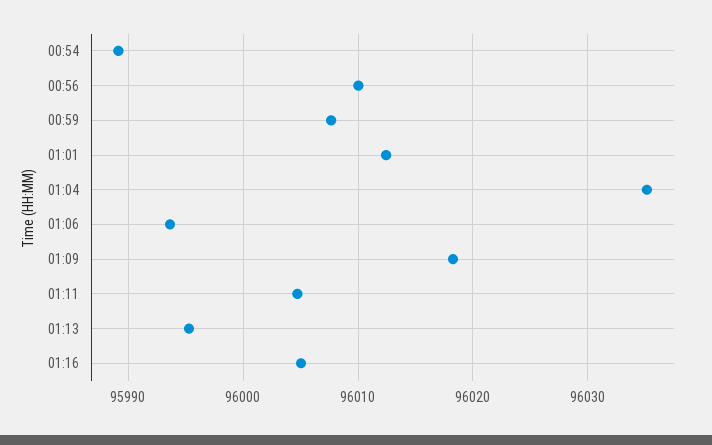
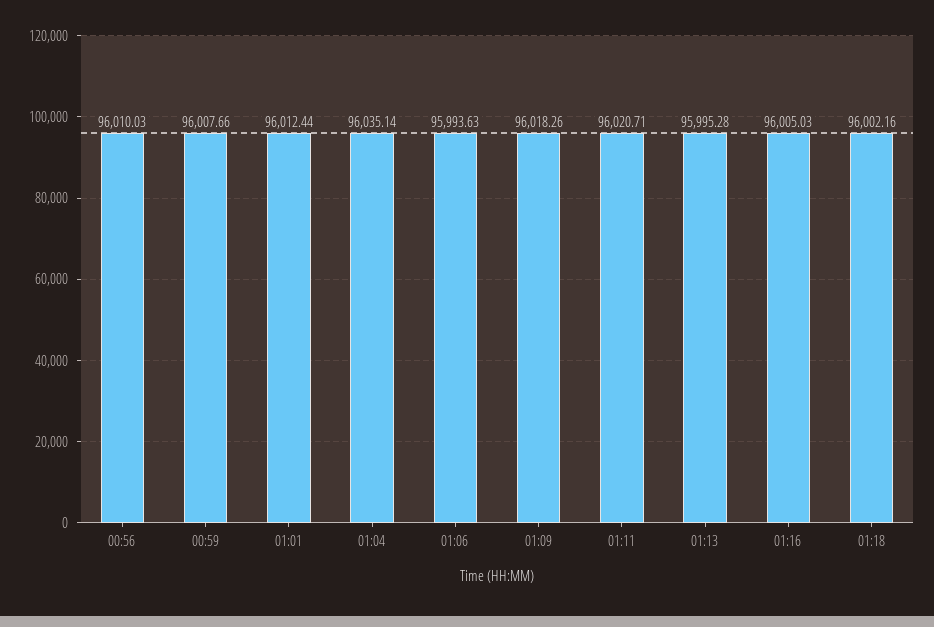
00:54: 95989 -> none
01:11: 96005 -> 96020.71
01:18: none -> 96002.16

